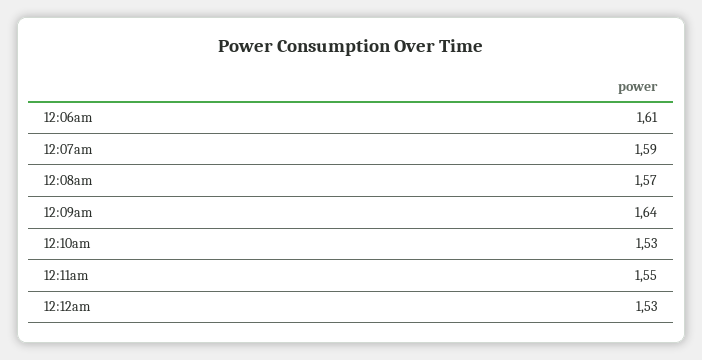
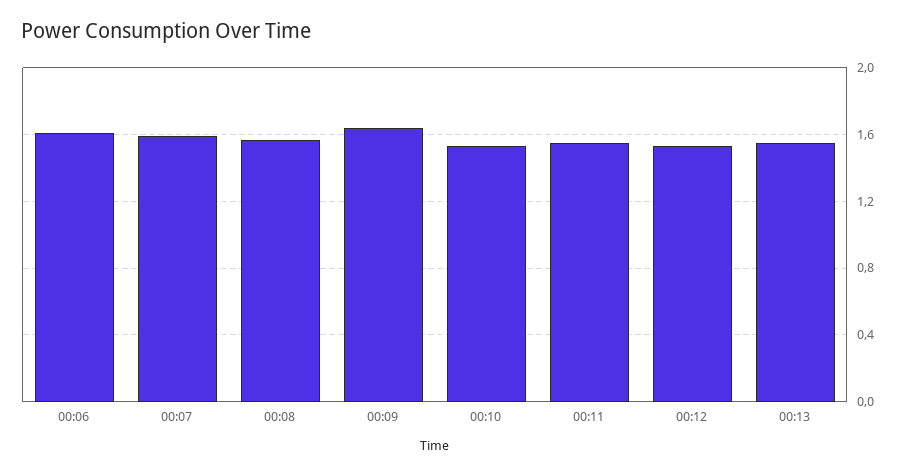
00:13: none -> 1.55

